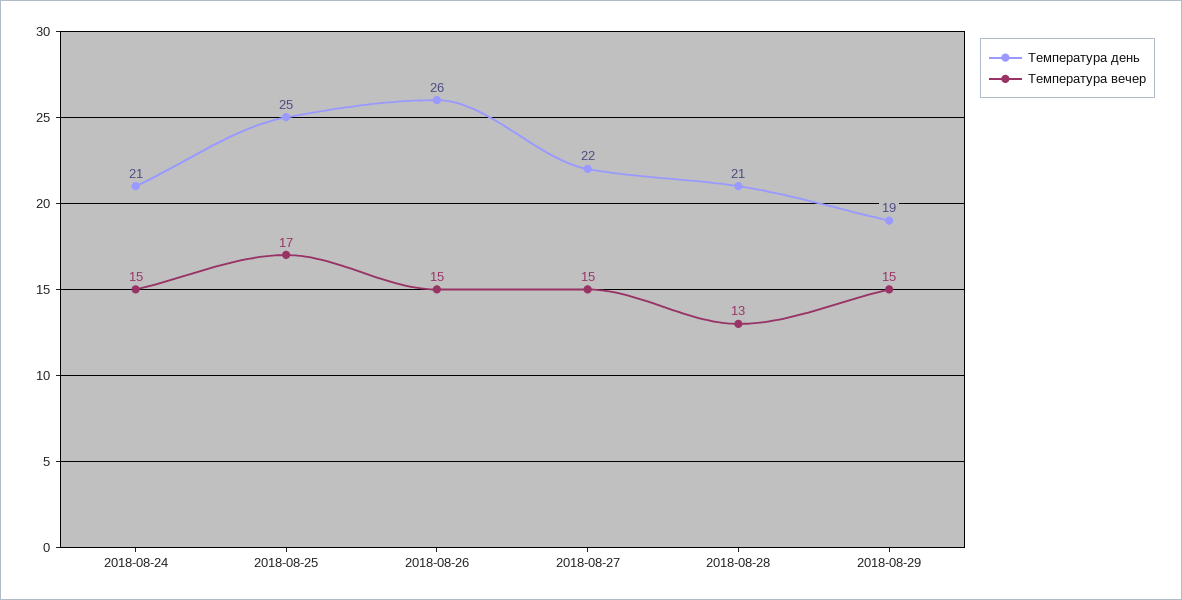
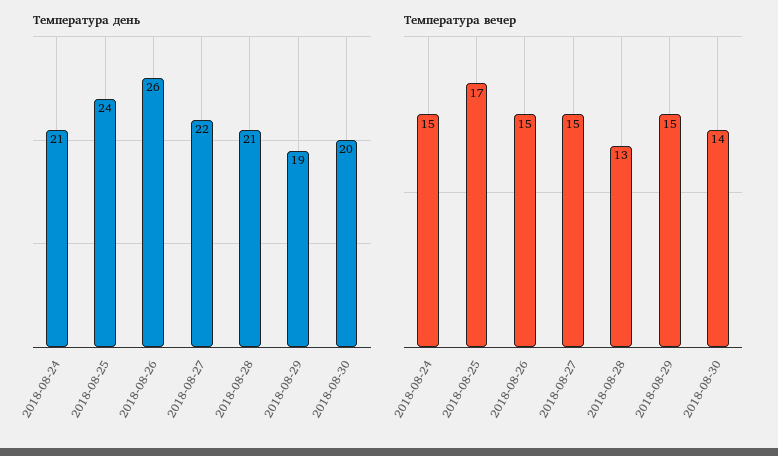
Температура день, 2018-08-25: 25 -> 24
Температура день, 2018-08-30: none -> 20
Температура вечер, 2018-08-30: none -> 14

